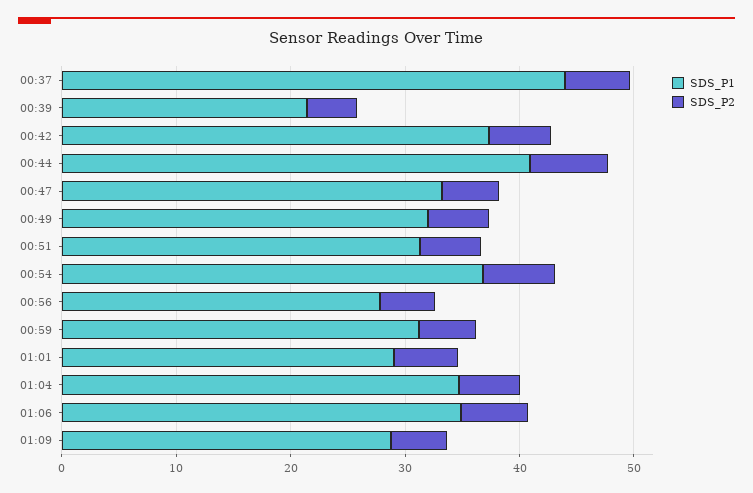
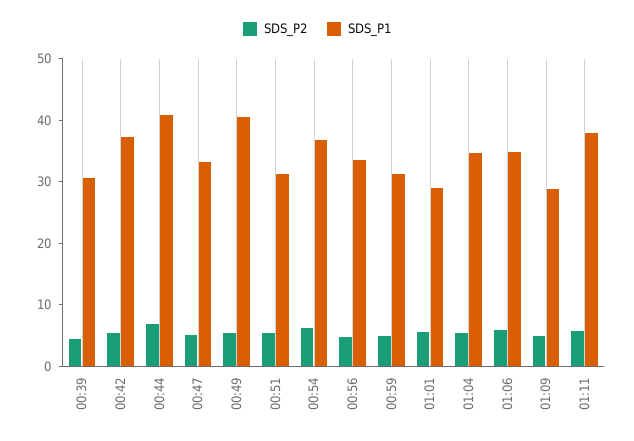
SDS_P1, 00:37: 44 -> none
SDS_P2, 00:37: 6 -> none
SDS_P1, 00:39: 22 -> 30
SDS_P1, 00:49: 32 -> 40
SDS_P1, 00:56: 28 -> 34
SDS_P2, 01:11: none -> 6
SDS_P1, 01:11: none -> 38

